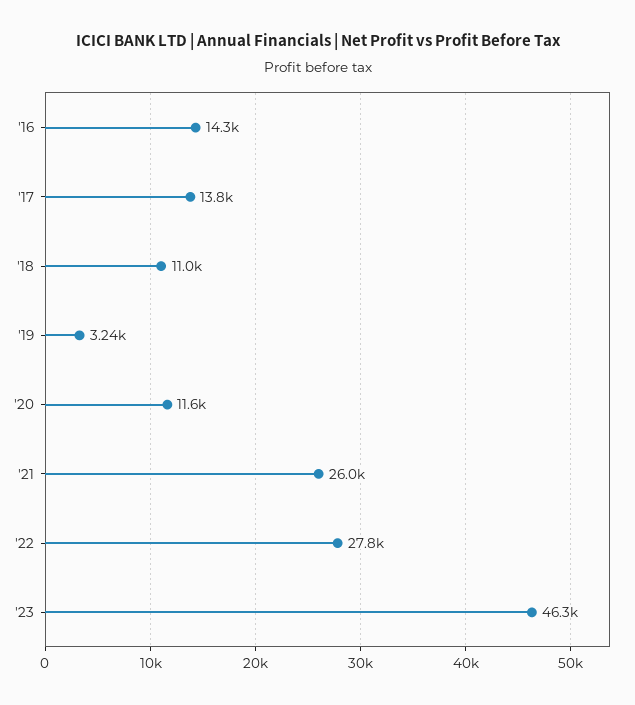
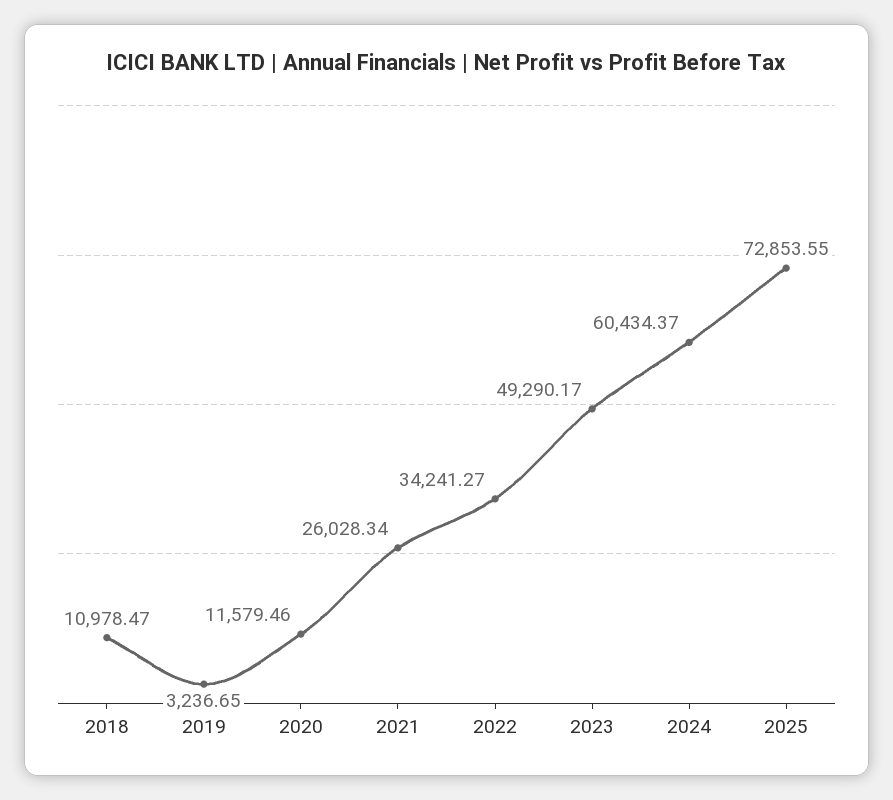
'16: 14300 -> none
'17: 13800 -> none
'22: 27800 -> 34241.27
'23: 46300 -> 49290.17
2024: none -> 60434.37
2025: none -> 72853.55

